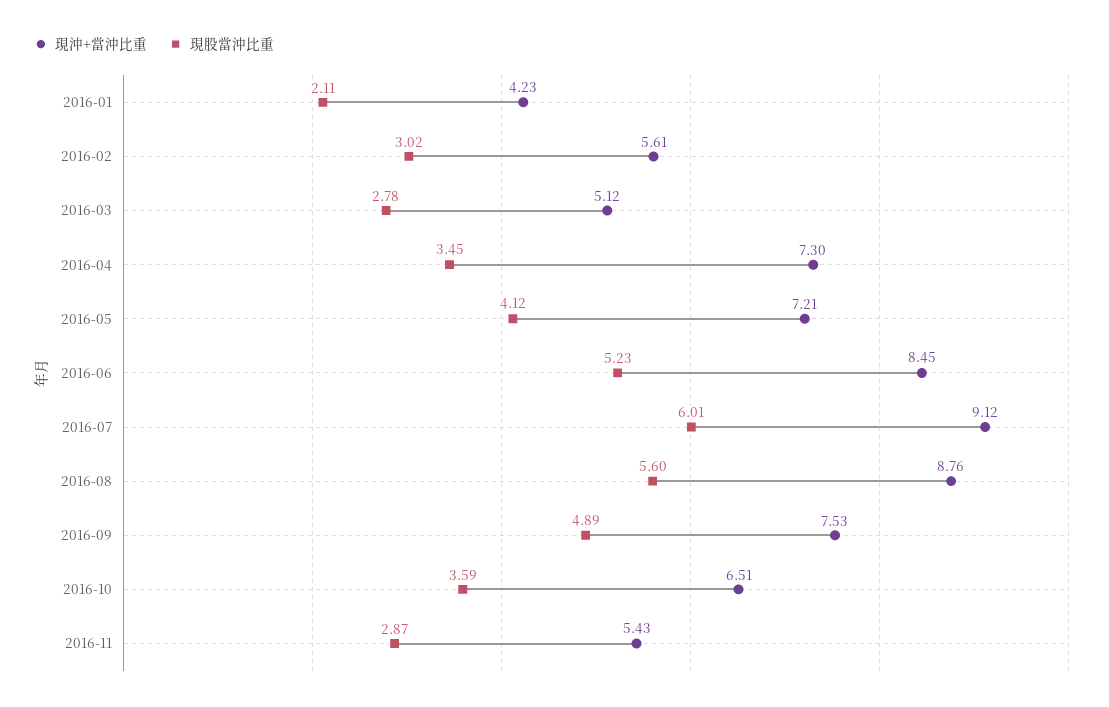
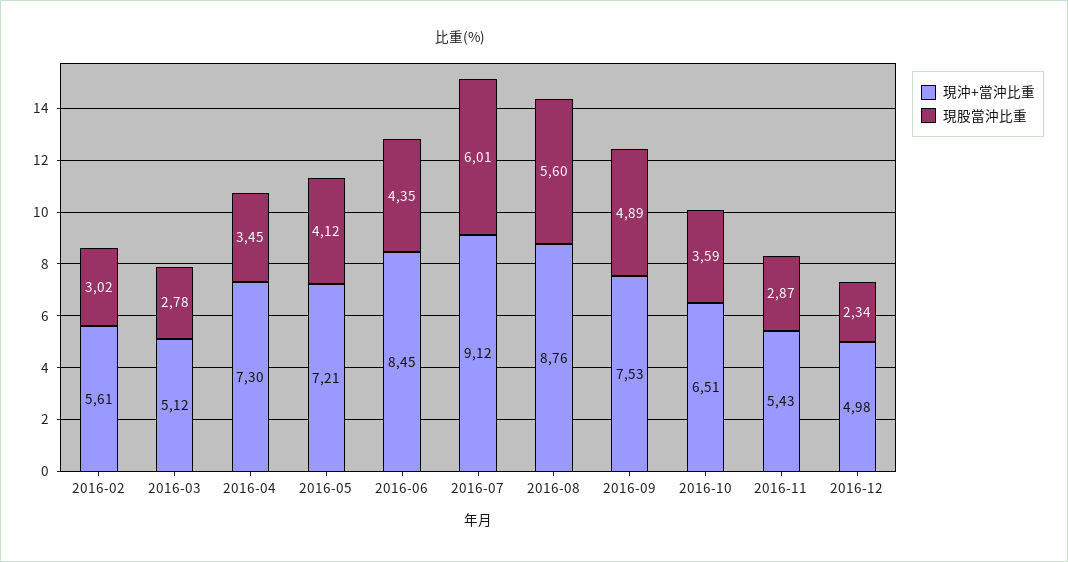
現沖+當沖比重, 2016-01: 4.23 -> none
現股當沖比重, 2016-01: 2.11 -> none
現股當沖比重, 2016-06: 5.23 -> 4.35
現沖+當沖比重, 2016-12: none -> 4.98
現股當沖比重, 2016-12: none -> 2.34

